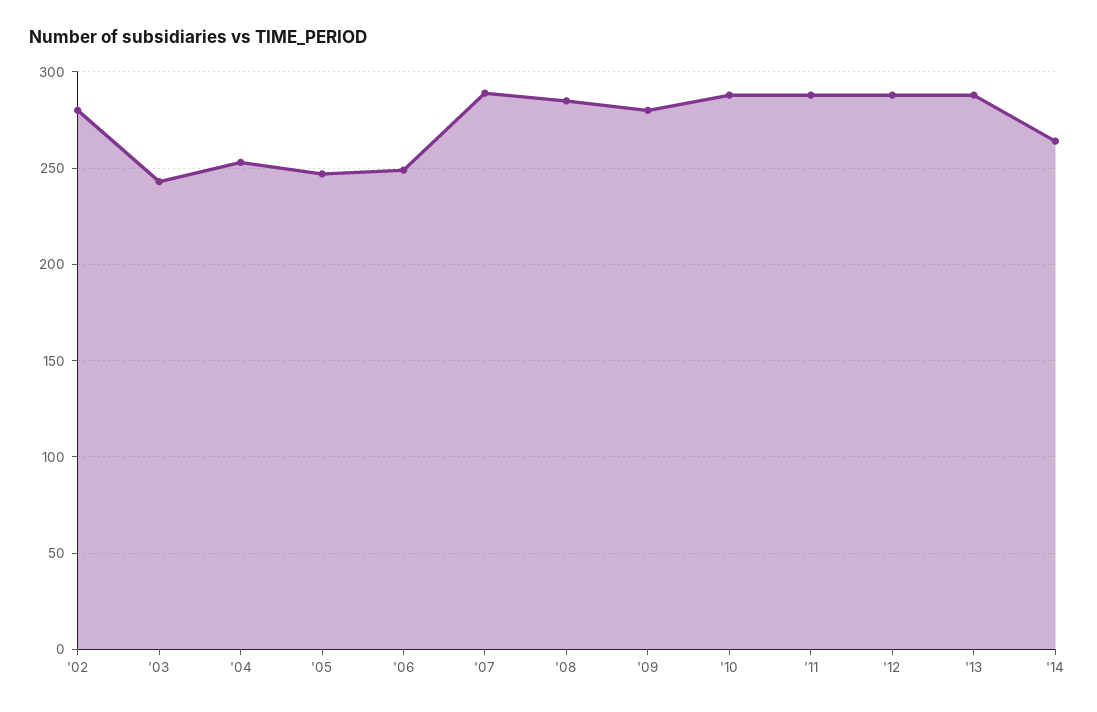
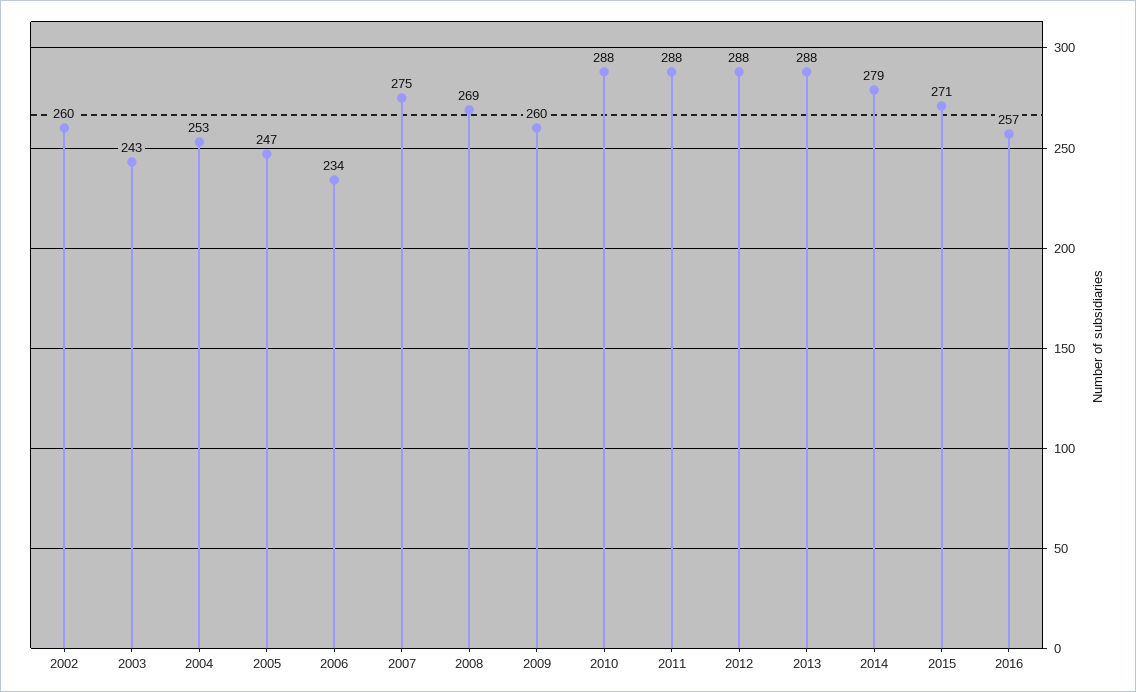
'02: 280 -> 260
'06: 250 -> 234
'07: 290 -> 275
'08: 285 -> 269
'09: 280 -> 260
'14: 265 -> 279
2015: none -> 271
2016: none -> 257

